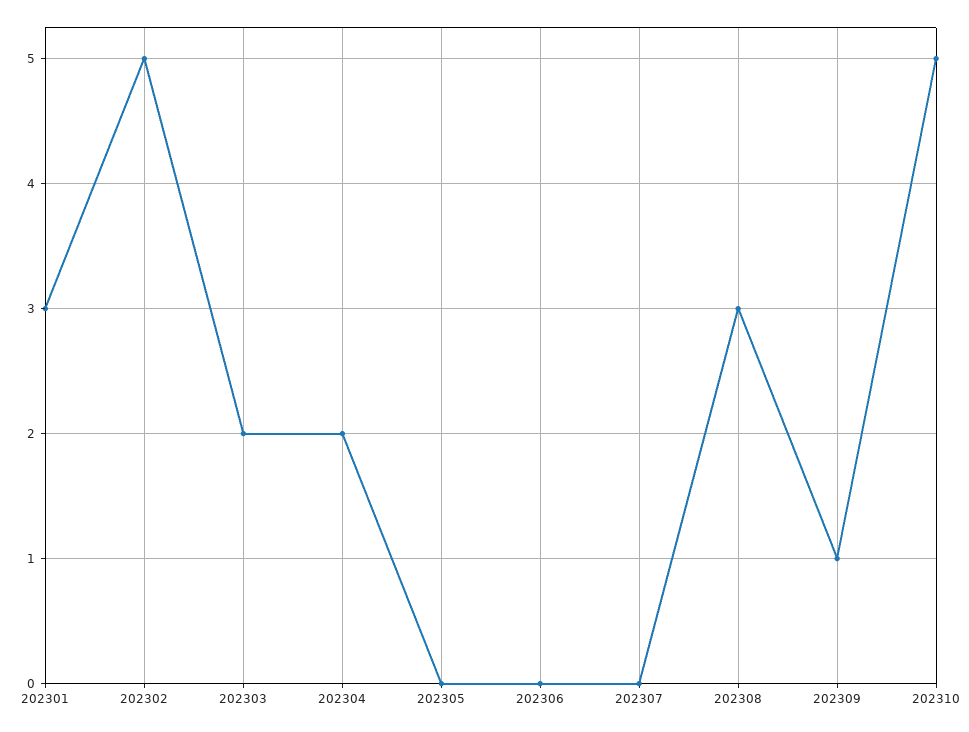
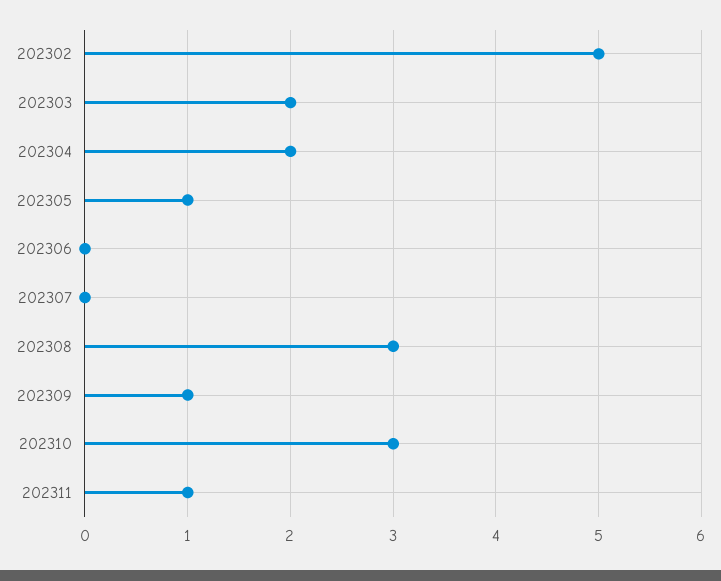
202301: 3 -> none
202305: 0 -> 1
202310: 5 -> 3
202311: none -> 1

